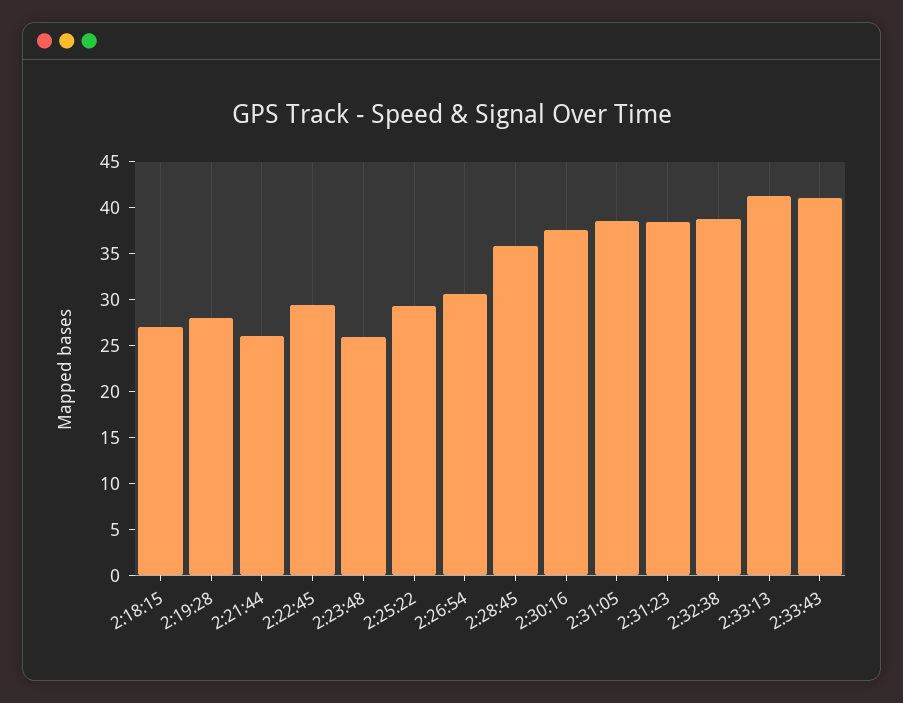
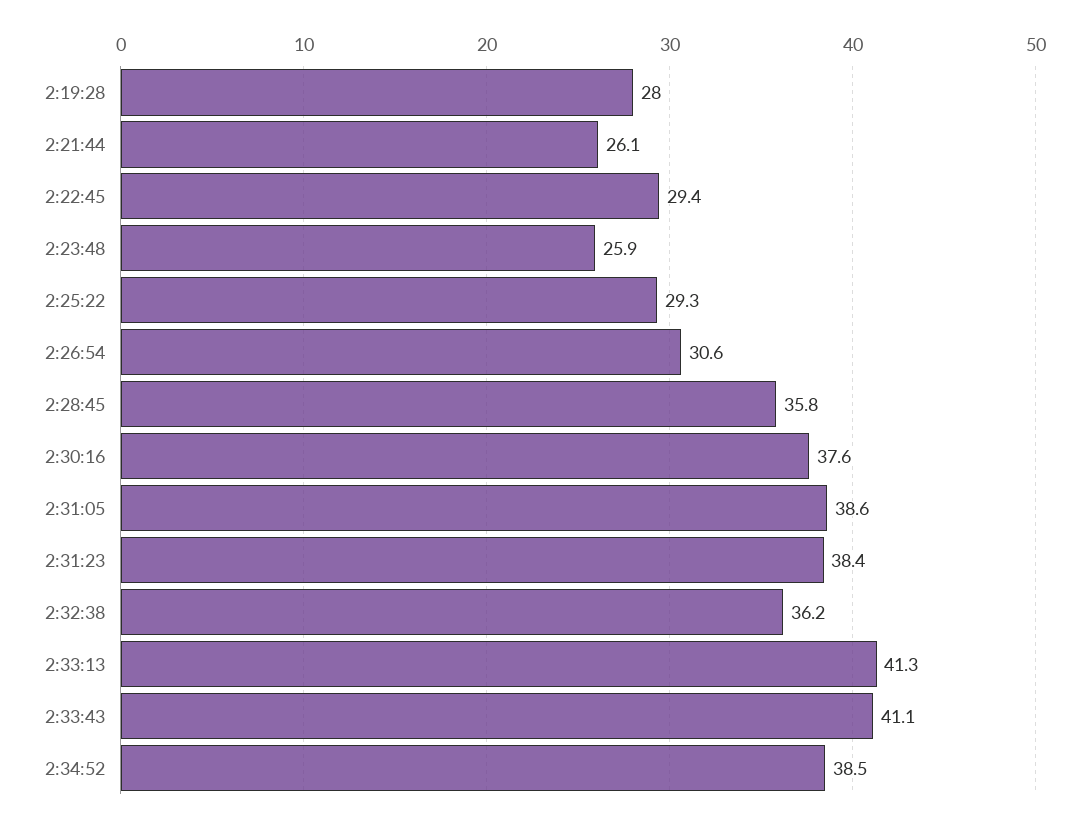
2:18:15: 27 -> none
2:32:38: 39 -> 36.2
2:34:52: none -> 38.5

